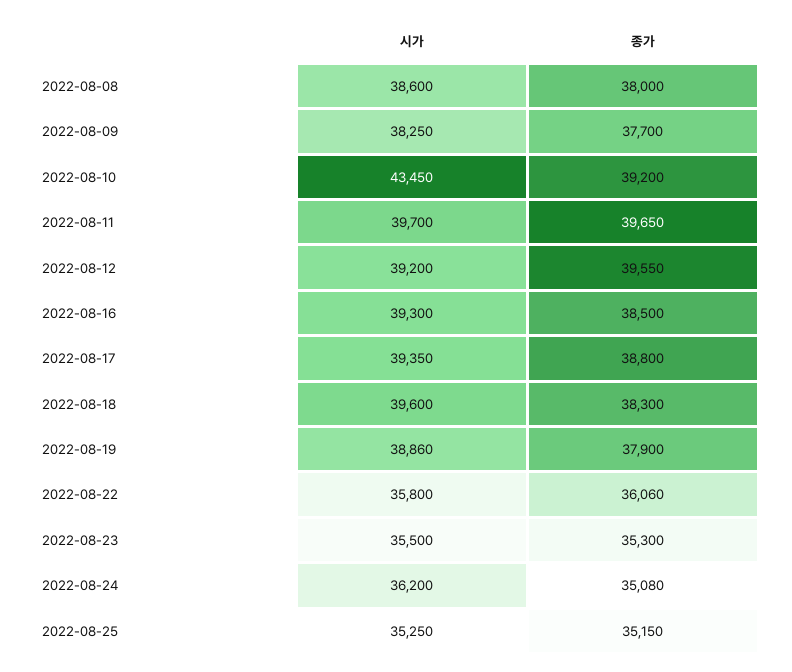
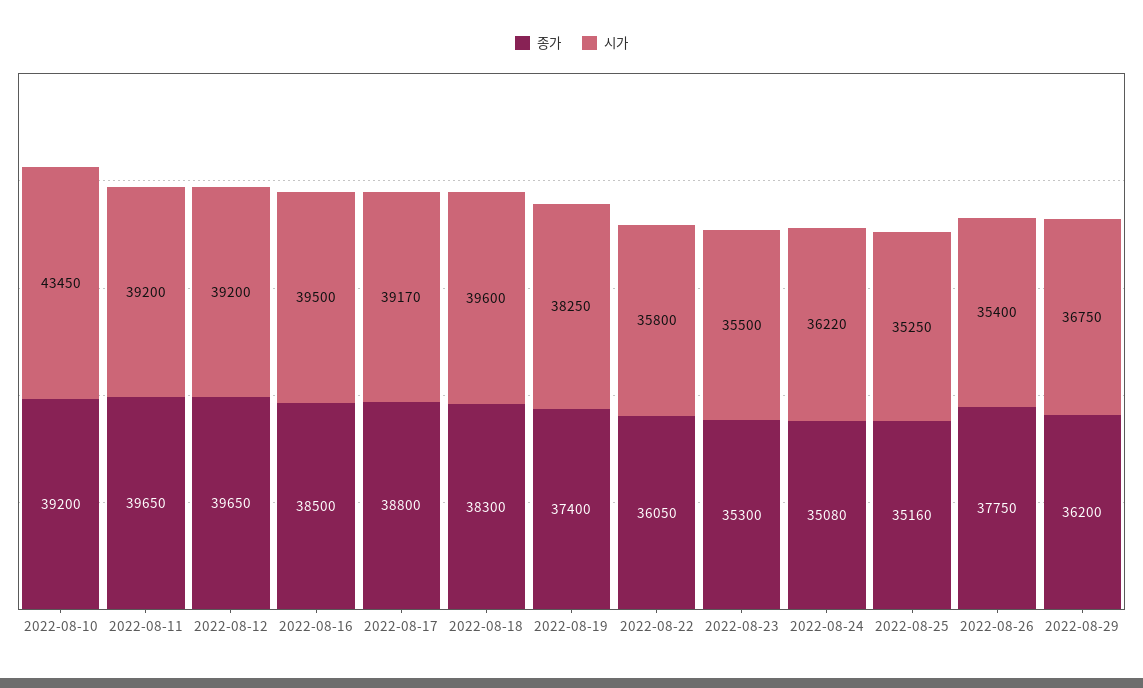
시가, 2022-08-08: 38600 -> none
종가, 2022-08-08: 38000 -> none
시가, 2022-08-09: 38250 -> none
종가, 2022-08-09: 37700 -> none
시가, 2022-08-11: 39700 -> 39200
종가, 2022-08-12: 39550 -> 39650
시가, 2022-08-16: 39300 -> 39500
시가, 2022-08-17: 39350 -> 39170
시가, 2022-08-19: 38860 -> 38250
종가, 2022-08-19: 37900 -> 37400
종가, 2022-08-22: 36060 -> 36050
시가, 2022-08-24: 36200 -> 36220
종가, 2022-08-25: 35150 -> 35160
종가, 2022-08-26: none -> 37750
시가, 2022-08-26: none -> 35400
종가, 2022-08-29: none -> 36200
시가, 2022-08-29: none -> 36750

